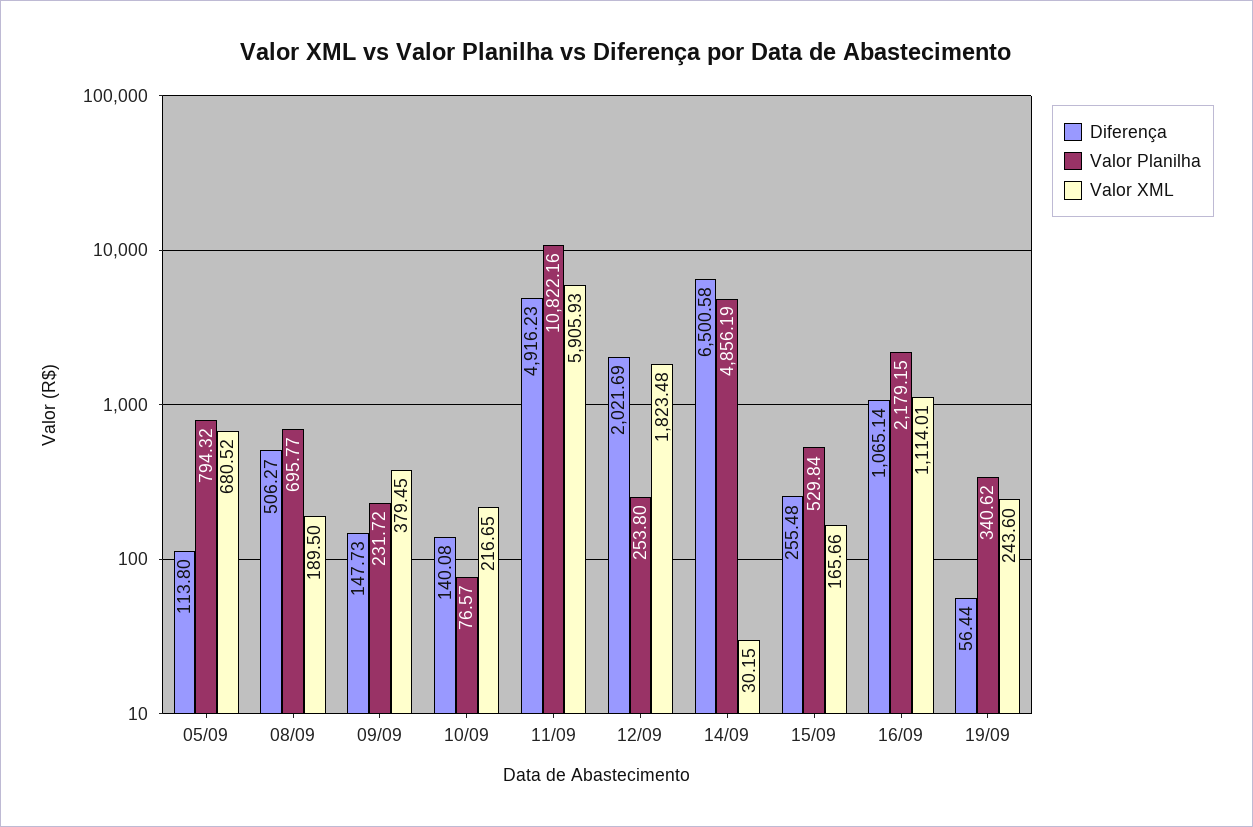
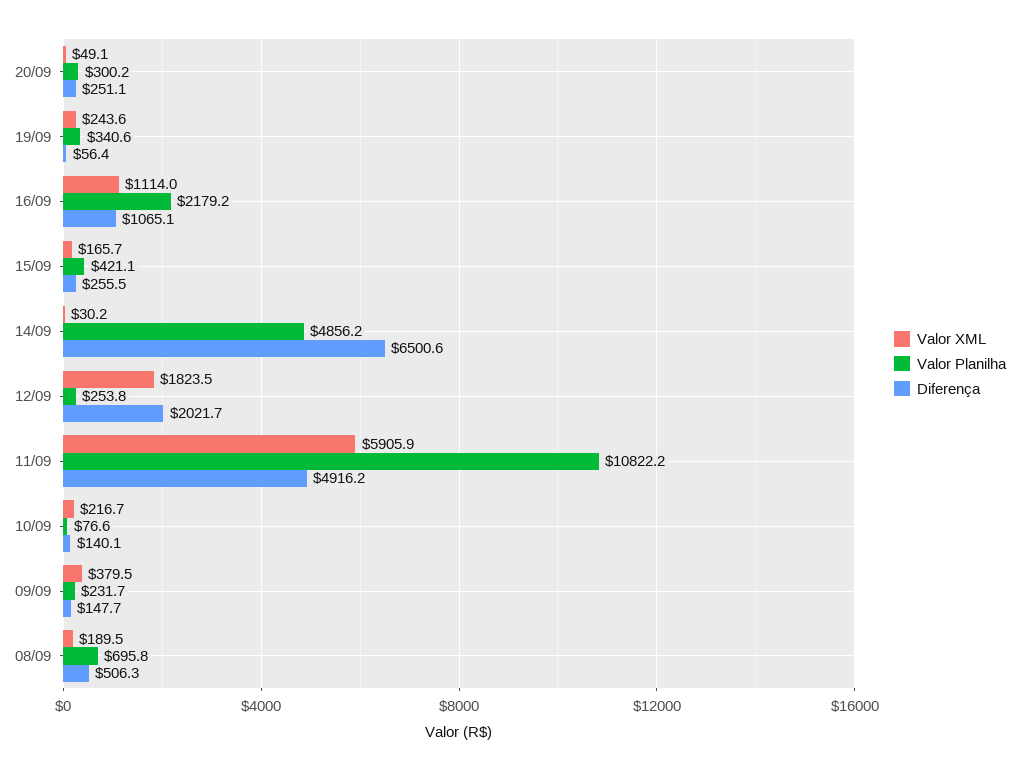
Diferença, 05/09: 113.8 -> none
Valor Planilha, 05/09: 794.32 -> none
Valor XML, 05/09: 680.52 -> none
Valor Planilha, 15/09: 529.84 -> 421.1
Valor XML, 20/09: none -> 49.1
Valor Planilha, 20/09: none -> 300.2
Diferença, 20/09: none -> 251.1

